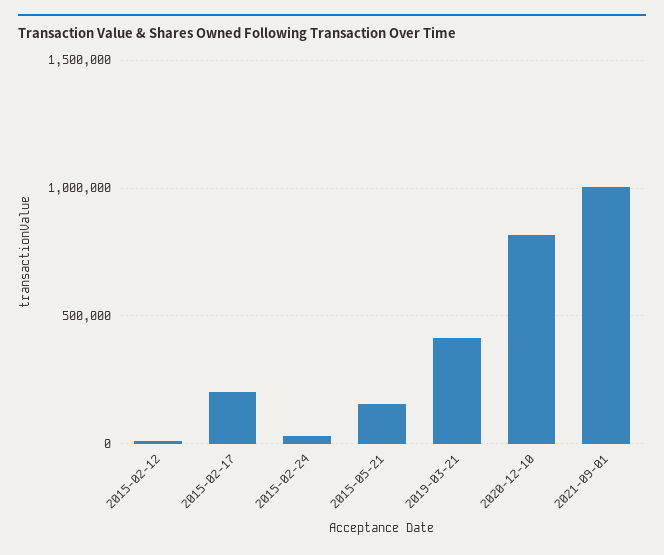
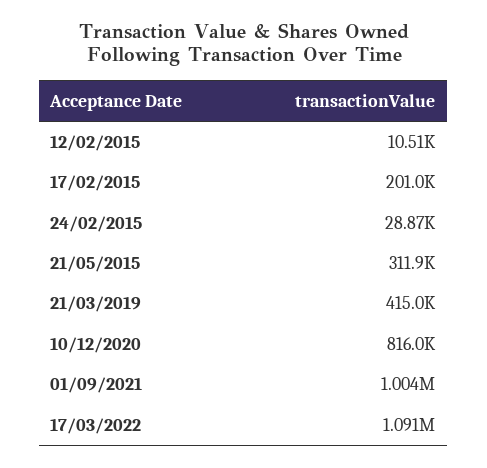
2015-05-21: 150000 -> 311900
17/03/2022: none -> 1091000

